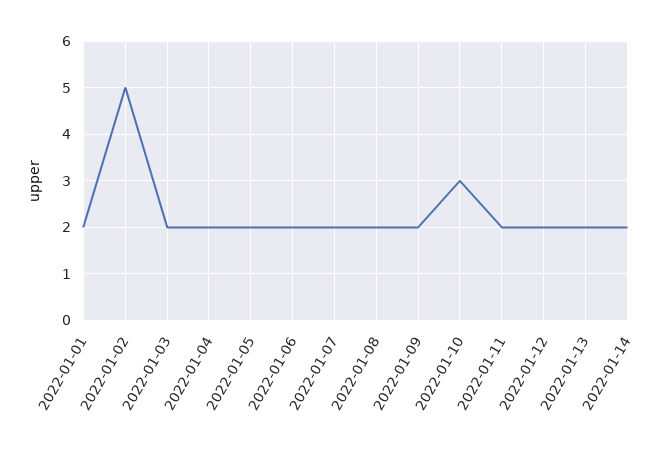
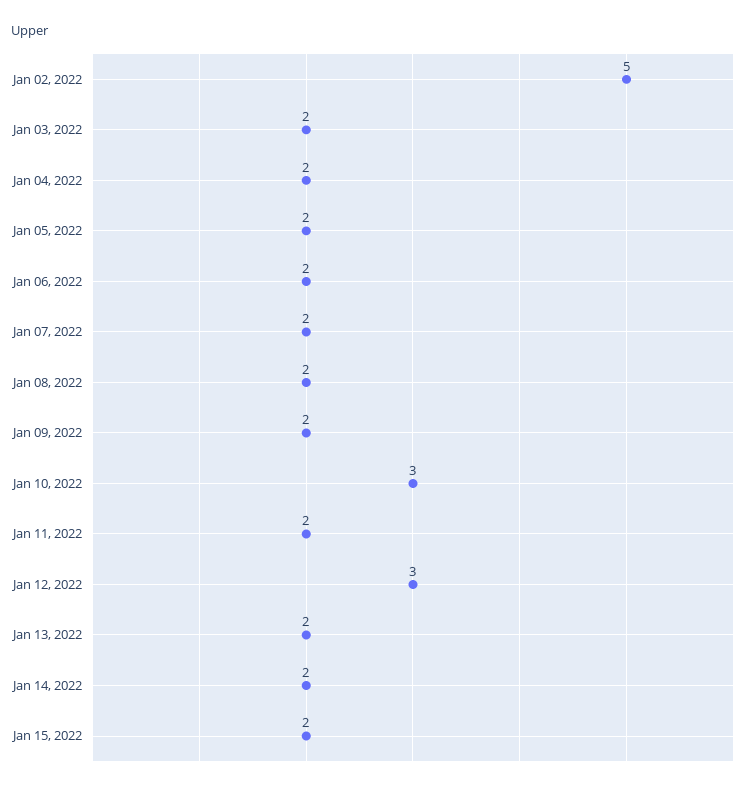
2022-01-01: 2 -> none
2022-01-12: 2 -> 3
Jan 15, 2022: none -> 2

